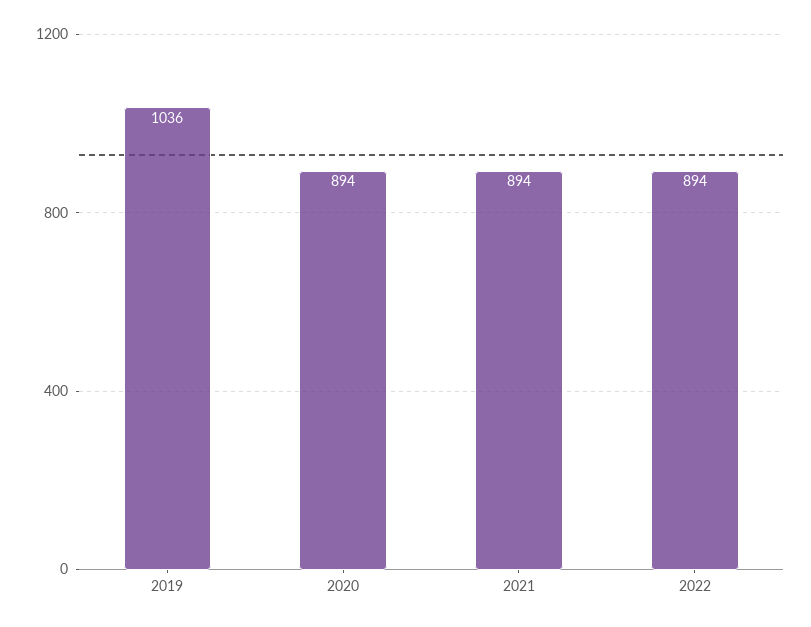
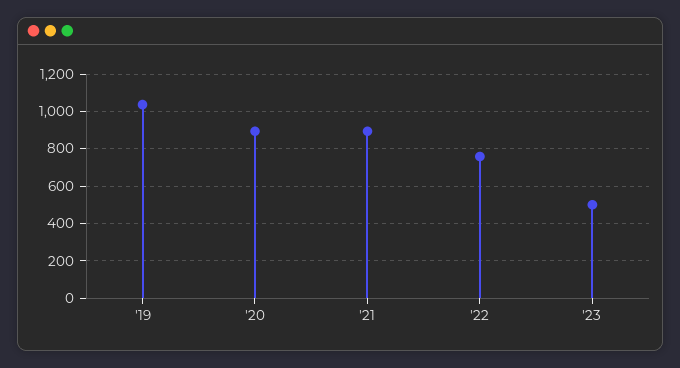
2022: 894 -> 750
'23: none -> 500

